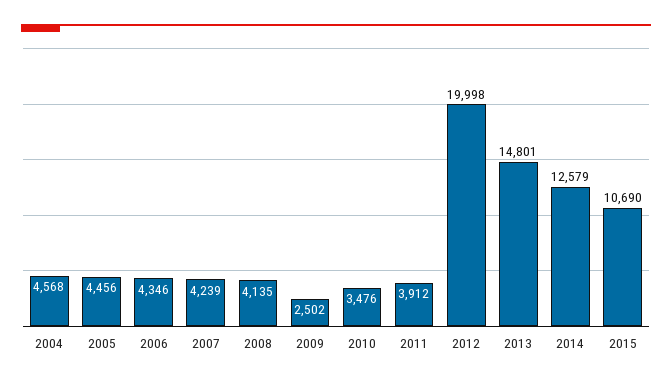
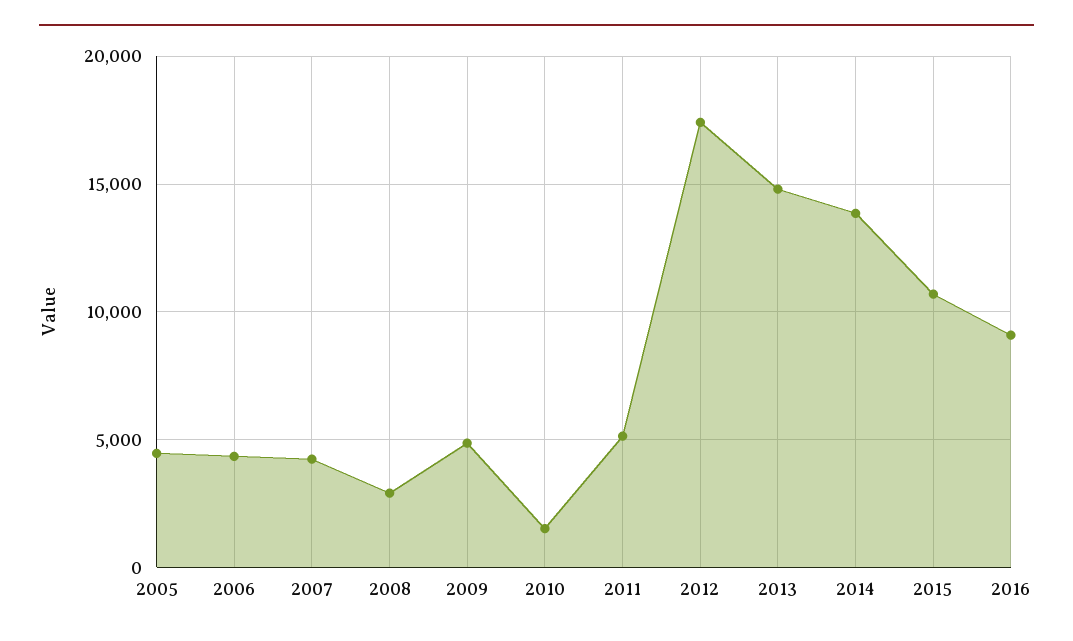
2004: 4568 -> none
2008: 4135 -> 3000
2009: 2502 -> 5000
2010: 3476 -> 1500
2011: 3912 -> 5000
2012: 19998 -> 17500
2014: 12579 -> 14000
2016: none -> 9000

